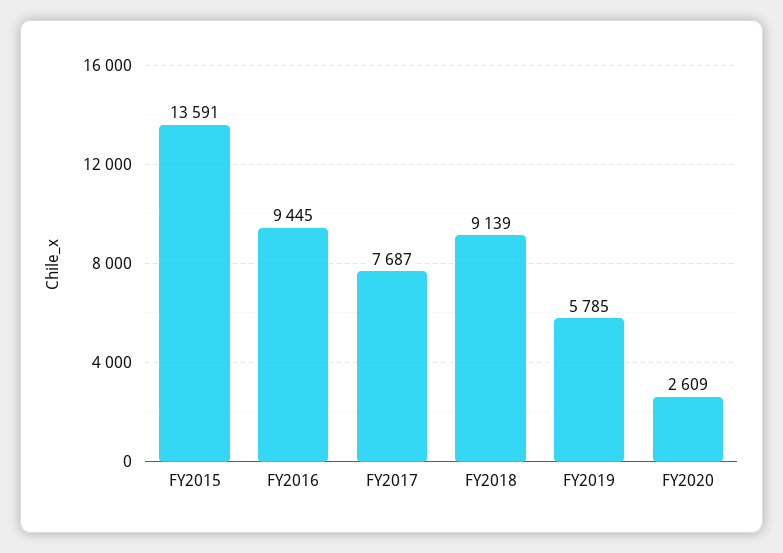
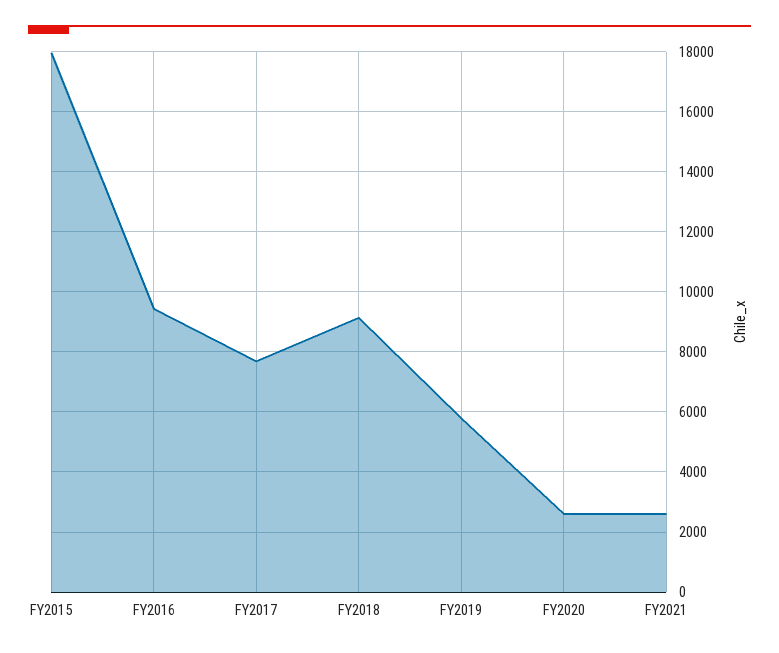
FY2015: 13591 -> 18000
FY2021: none -> 2600

